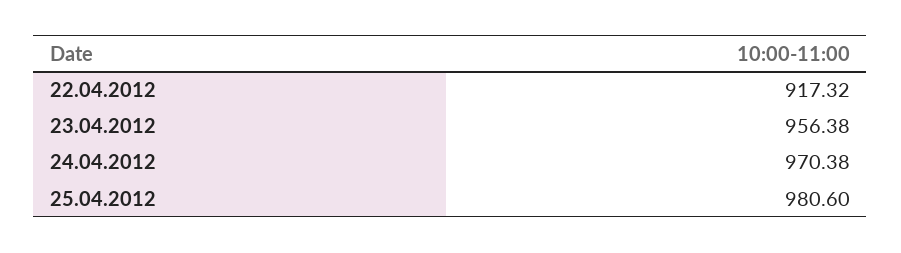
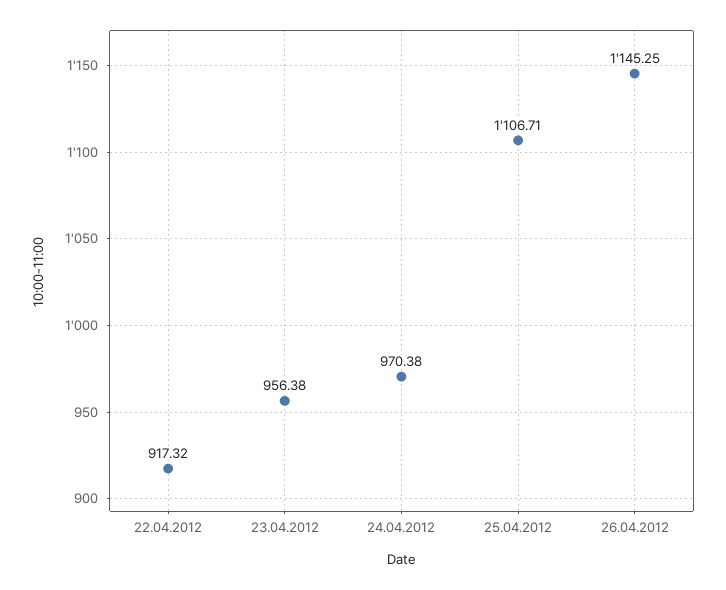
25.04.2012: 980.6 -> 1106.71
26.04.2012: none -> 1145.25

